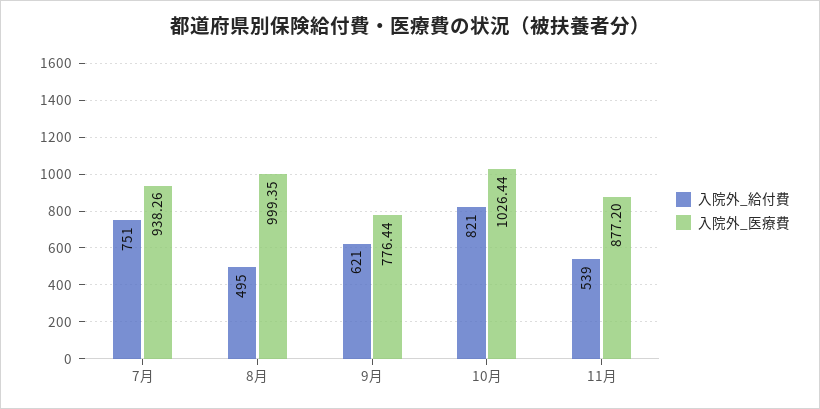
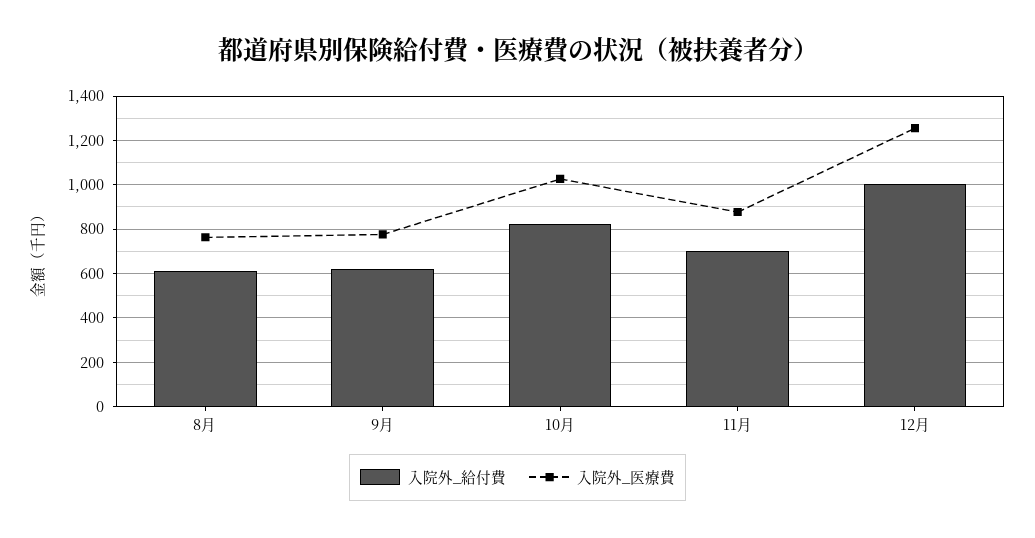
入院外_給付費, 7月: 751 -> none
入院外_医療費, 7月: 938.26 -> none
入院外_給付費, 8月: 495 -> 600
入院外_医療費, 8月: 999.35 -> 750
入院外_給付費, 11月: 539 -> 700
入院外_給付費, 12月: none -> 1000
入院外_医療費, 12月: none -> 1250

